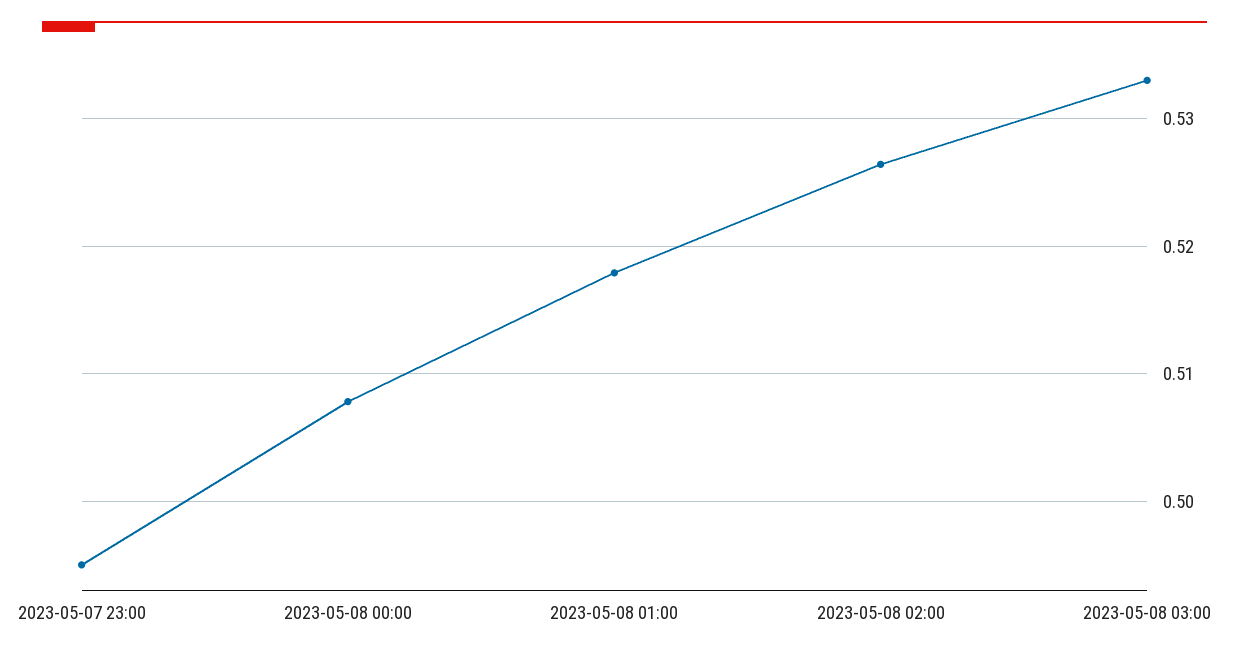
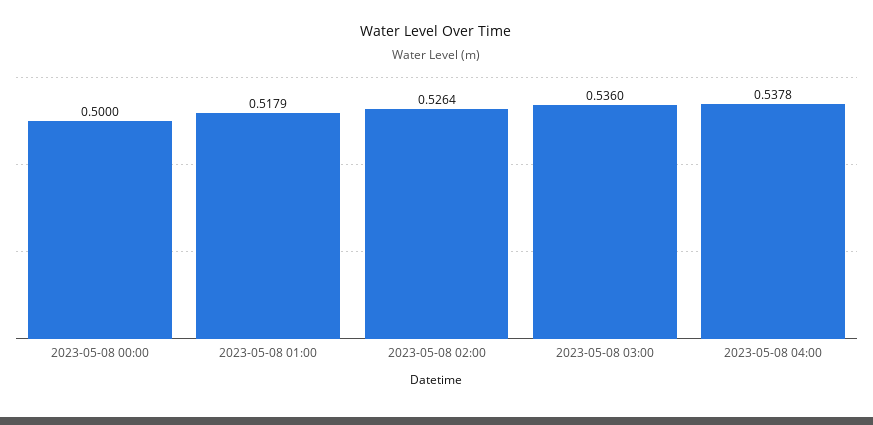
2023-05-07 23:00: 0.495 -> none
2023-05-08 00:00: 0.508 -> 0.5
2023-05-08 03:00: 0.533 -> 0.536
2023-05-08 04:00: none -> 0.5378

